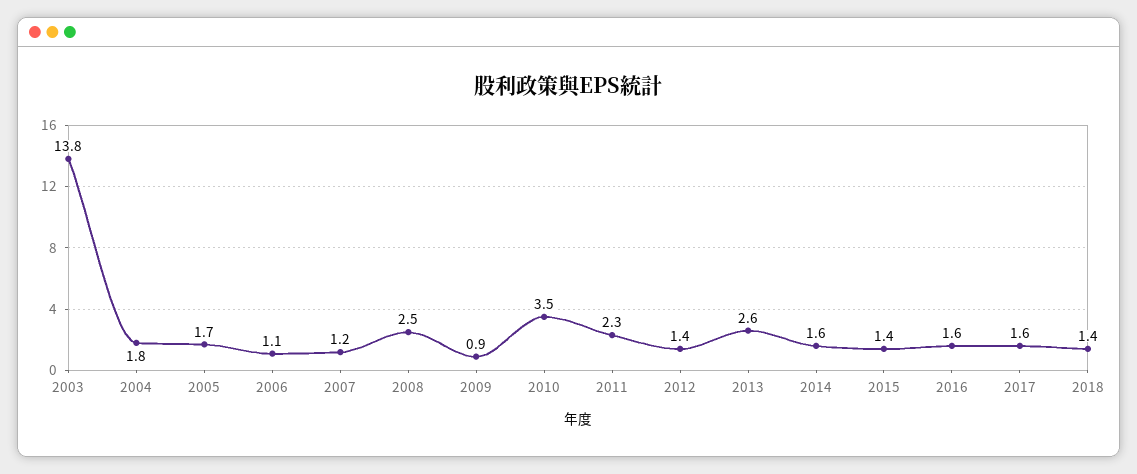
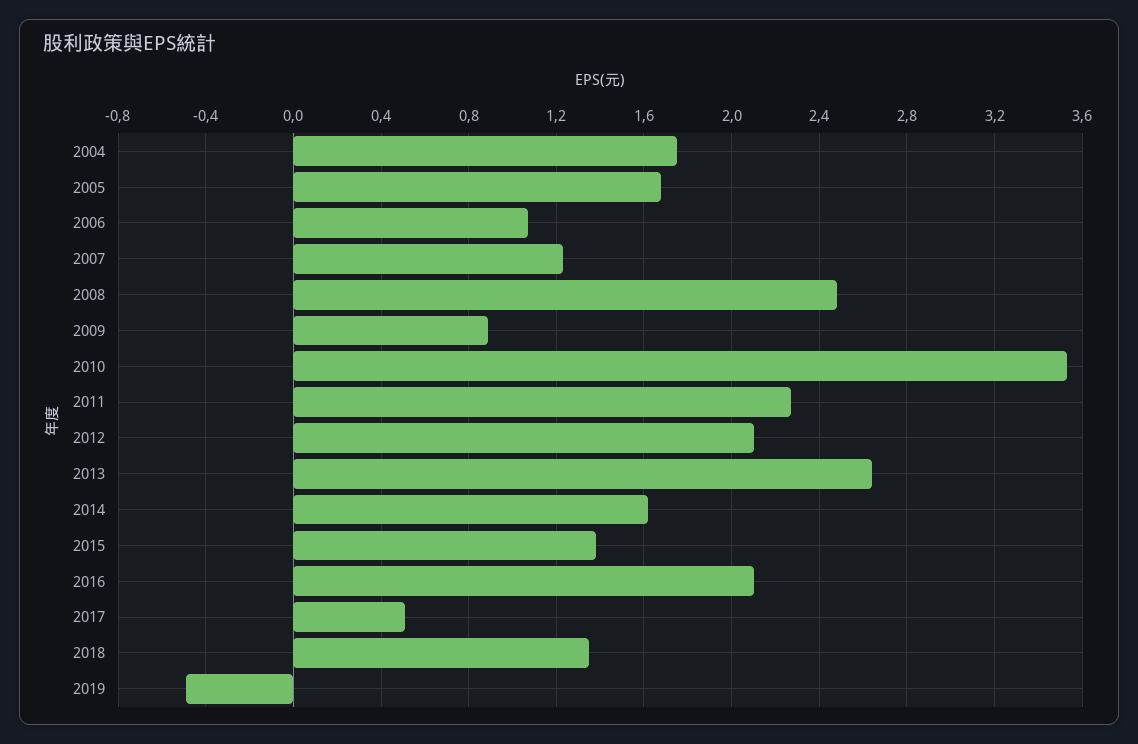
2003: 13.8 -> none
2012: 1.4 -> 2.1
2016: 1.6 -> 2.1
2017: 1.6 -> 0.5
2019: none -> -0.5

